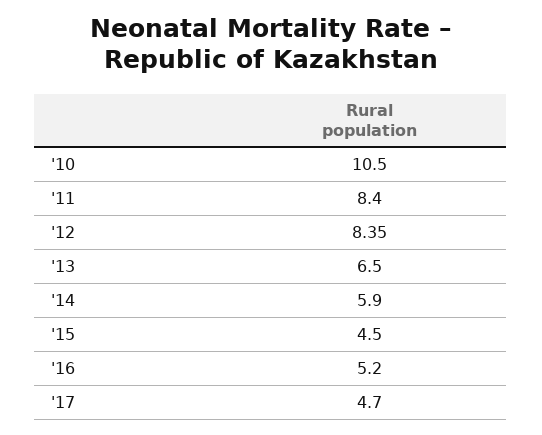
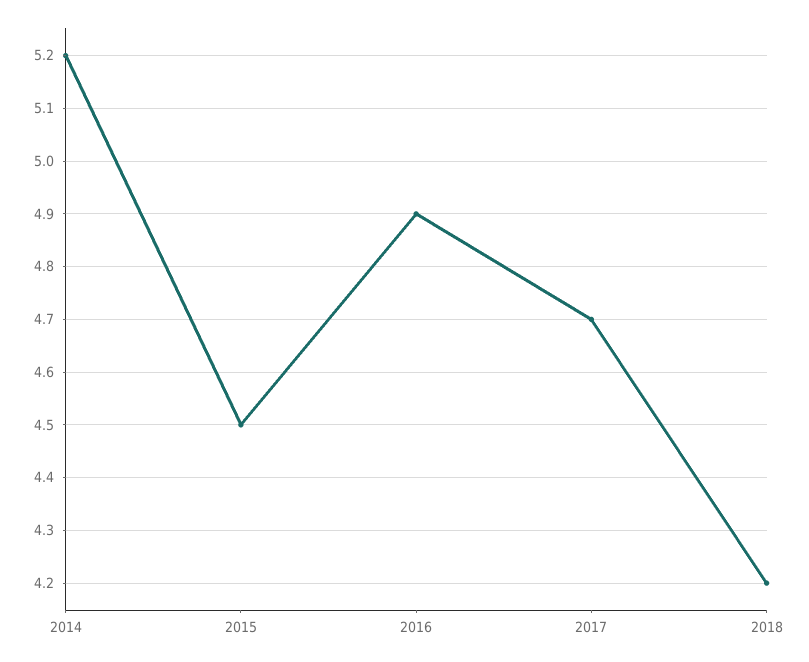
'10: 10.5 -> none
'11: 8.4 -> none
'12: 8.35 -> none
'13: 6.5 -> none
'14: 5.9 -> 5.2
'16: 5.2 -> 4.9
2018: none -> 4.2

